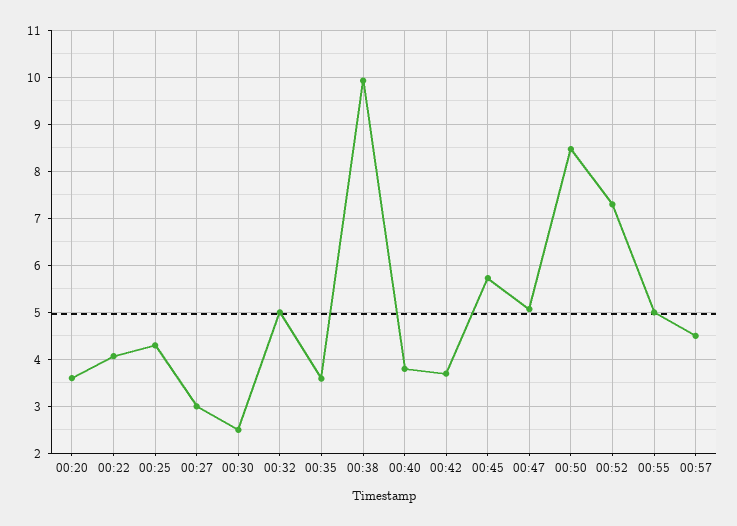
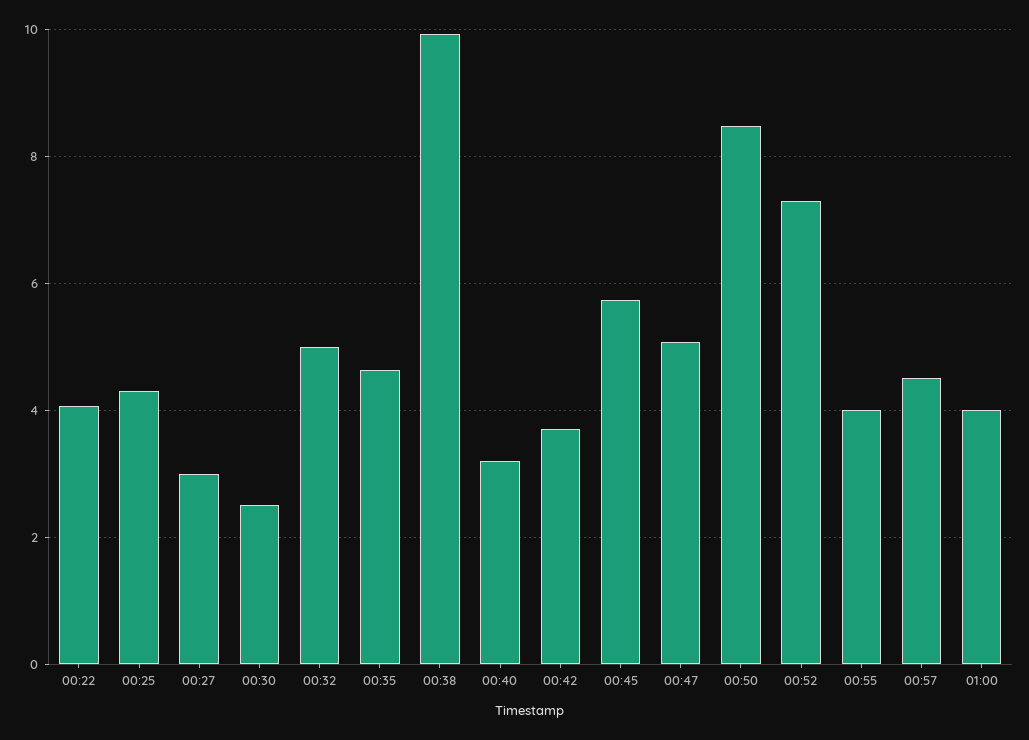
00:20: 3.6 -> none
00:35: 3.6 -> 4.6
00:40: 3.8 -> 3.2
00:55: 5 -> 4
01:00: none -> 4

